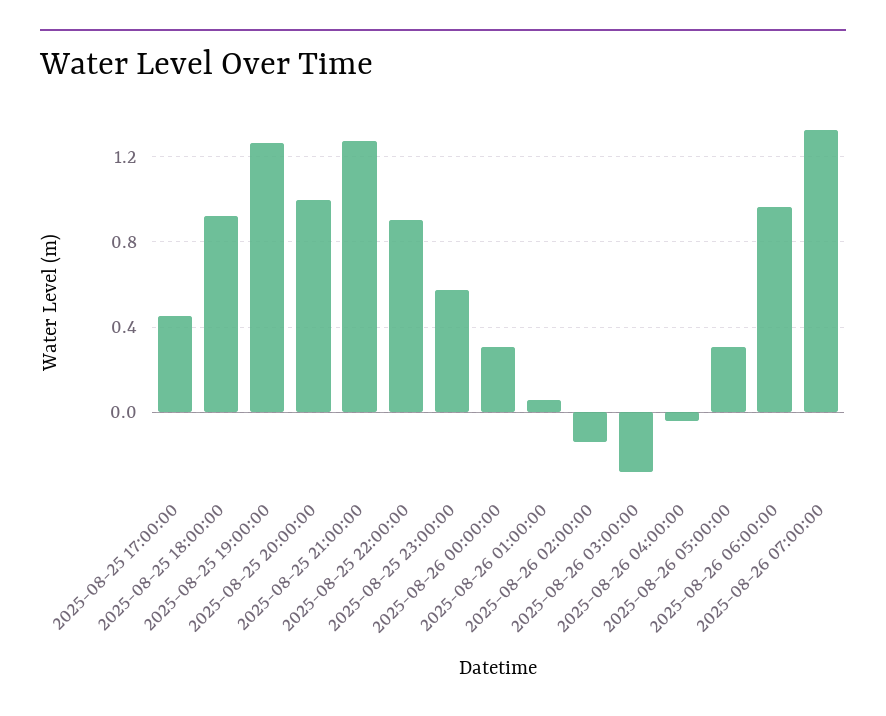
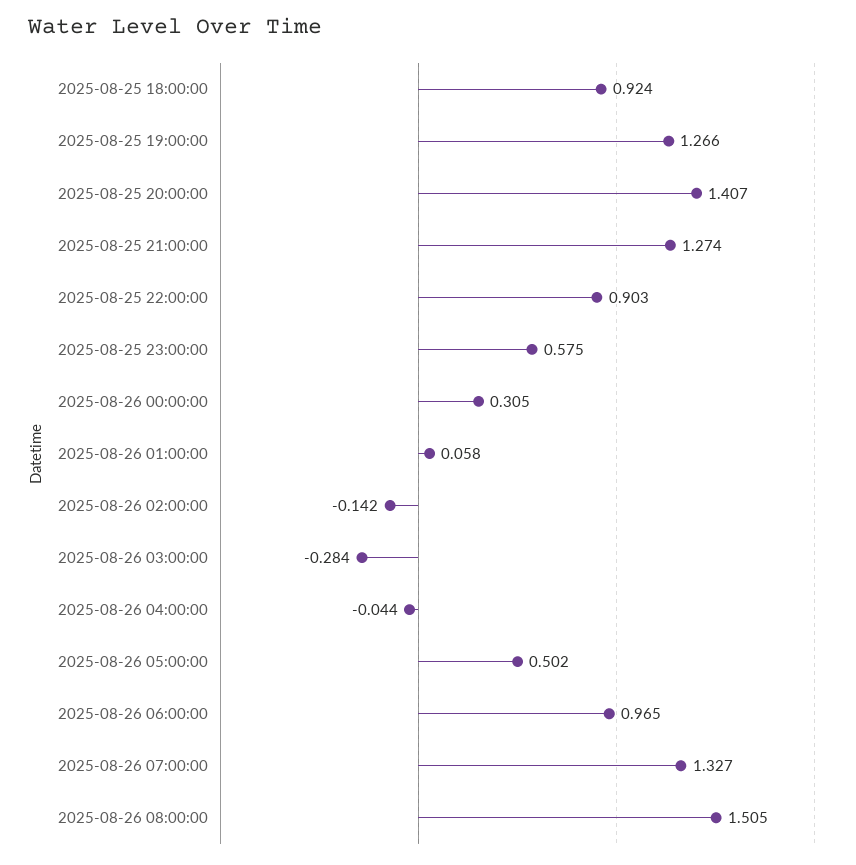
2025-08-25 17:00:00: 0.45 -> none
2025-08-25 20:00:00: 1 -> 1.407
2025-08-26 05:00:00: 0.3 -> 0.502
2025-08-26 08:00:00: none -> 1.505

